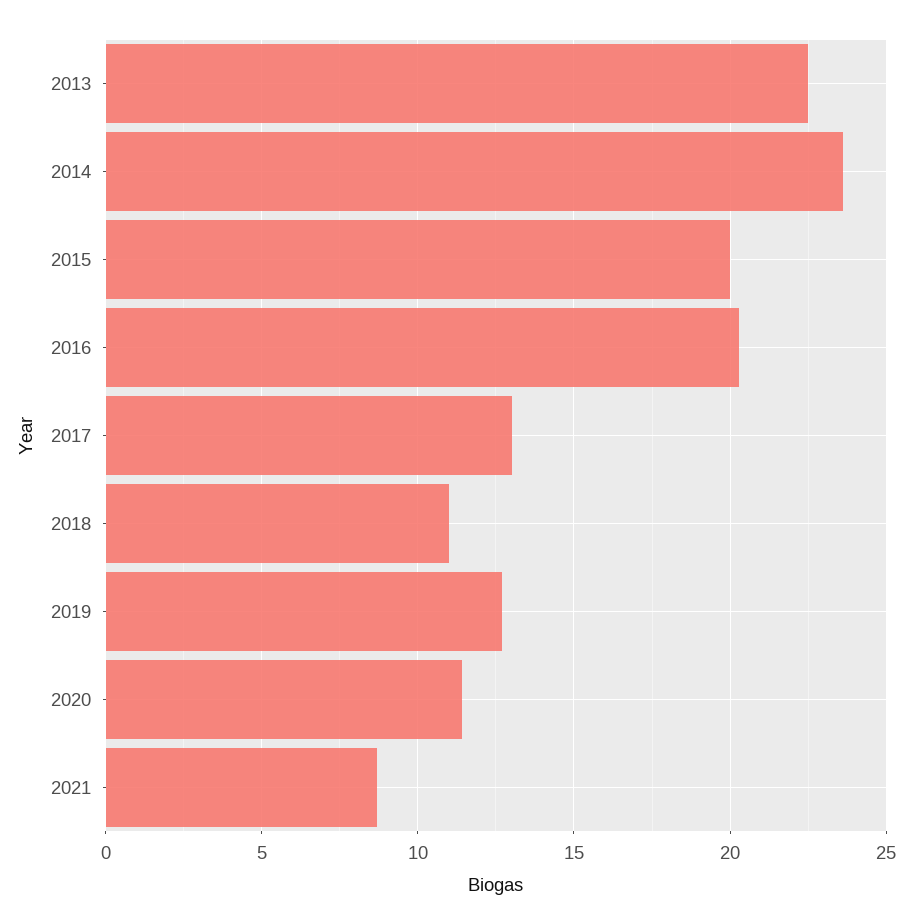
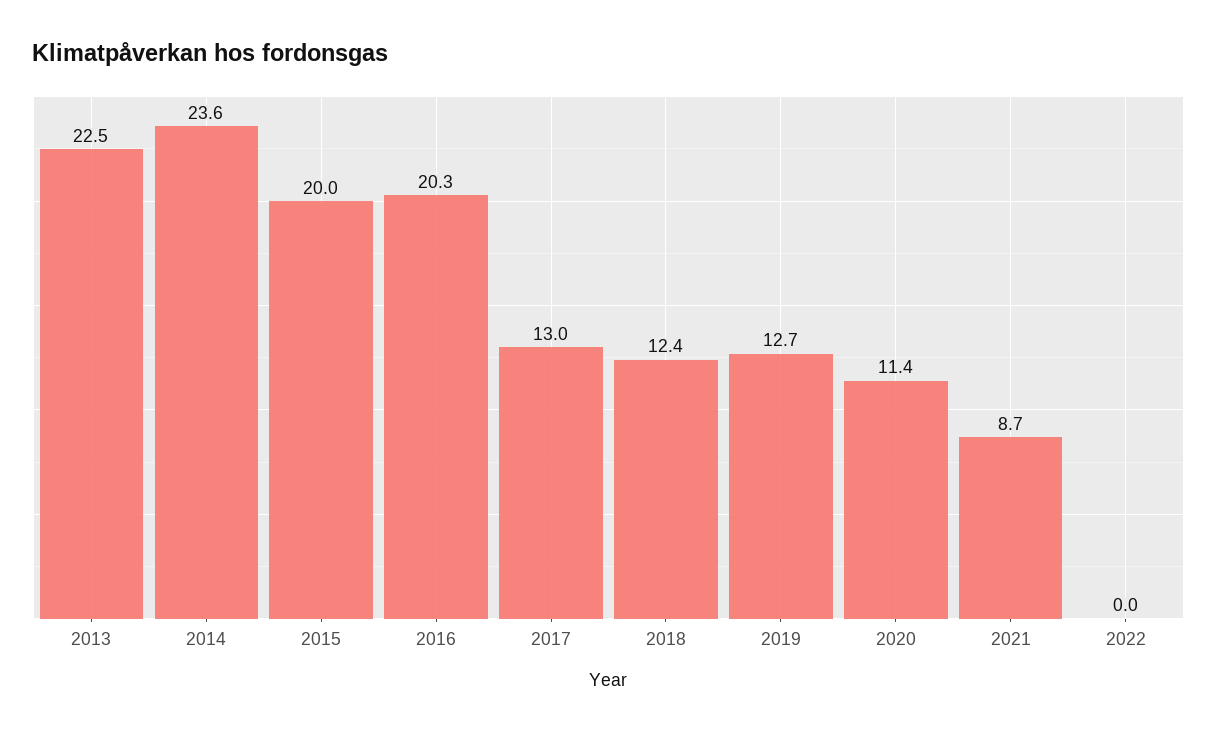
2018: 11 -> 12.4
2022: none -> 0

